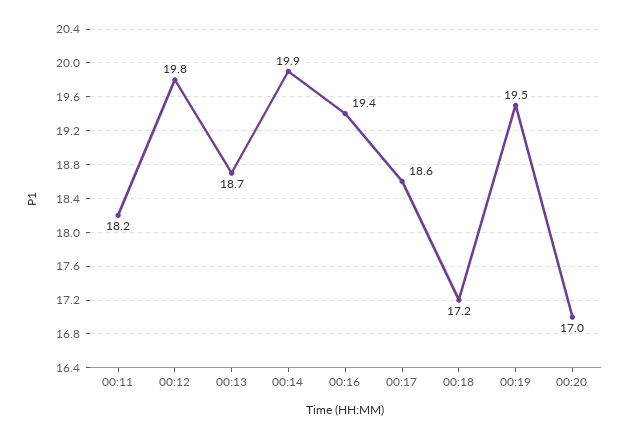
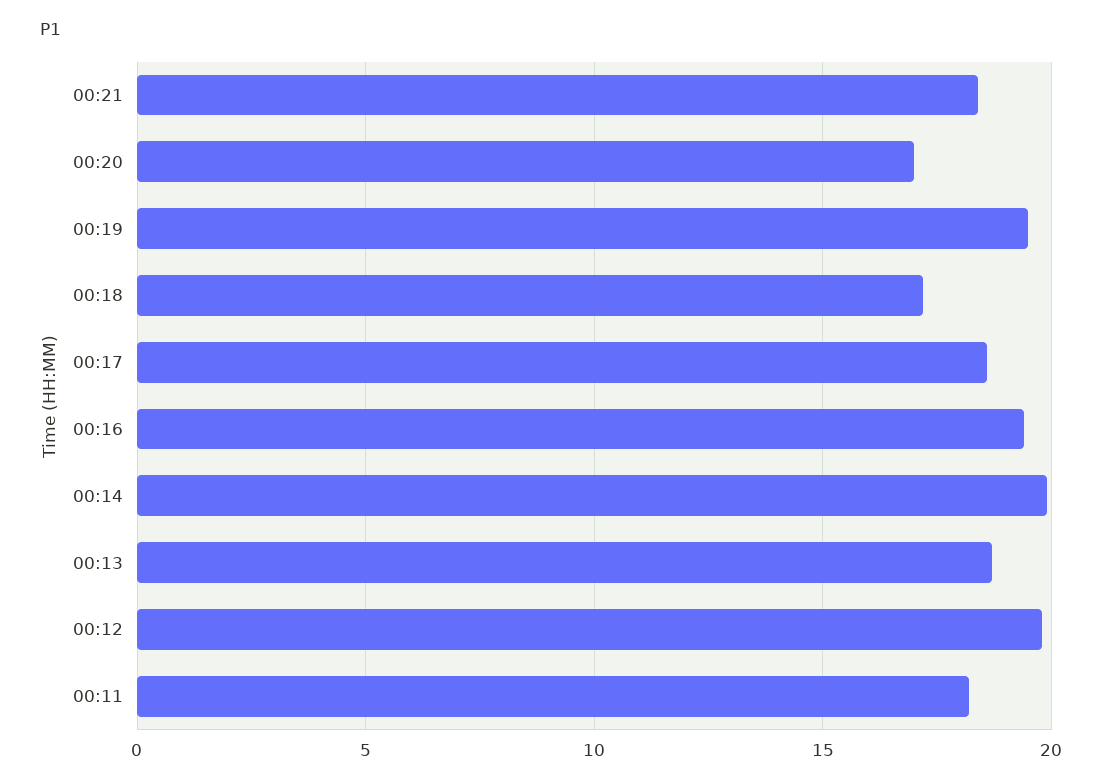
00:21: none -> 18.5

